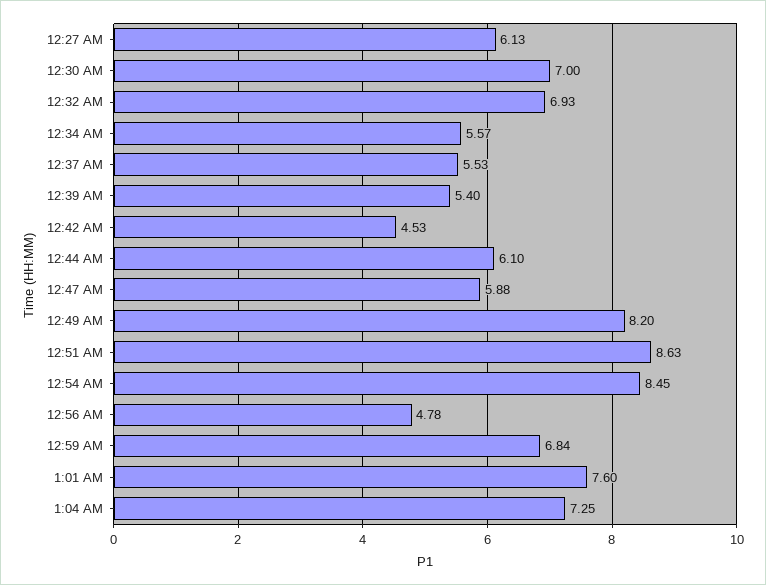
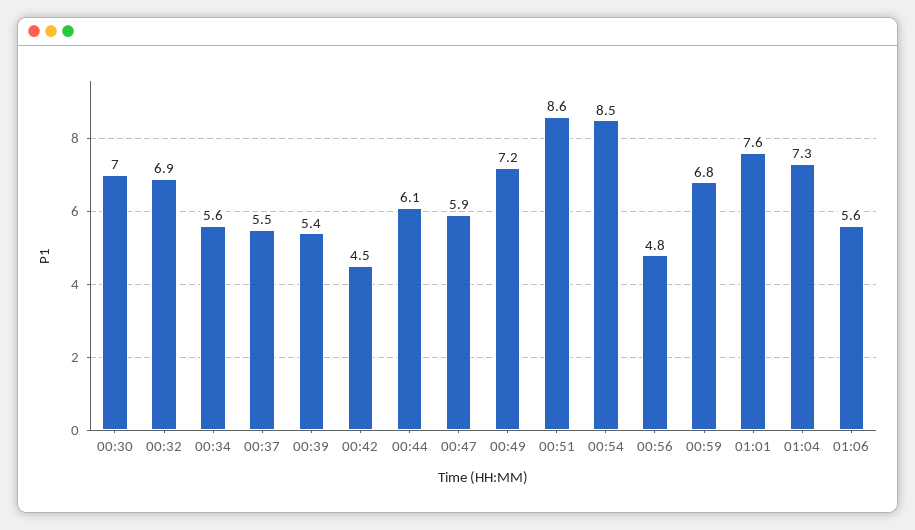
12:27 AM: 6.13 -> none
12:49 AM: 8.2 -> 7.2
01:06: none -> 5.6

